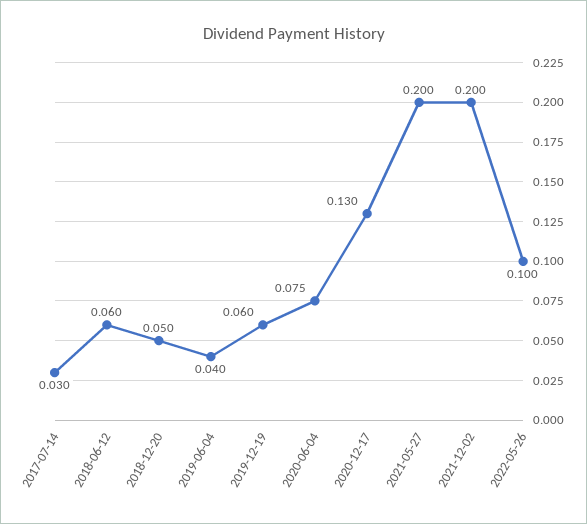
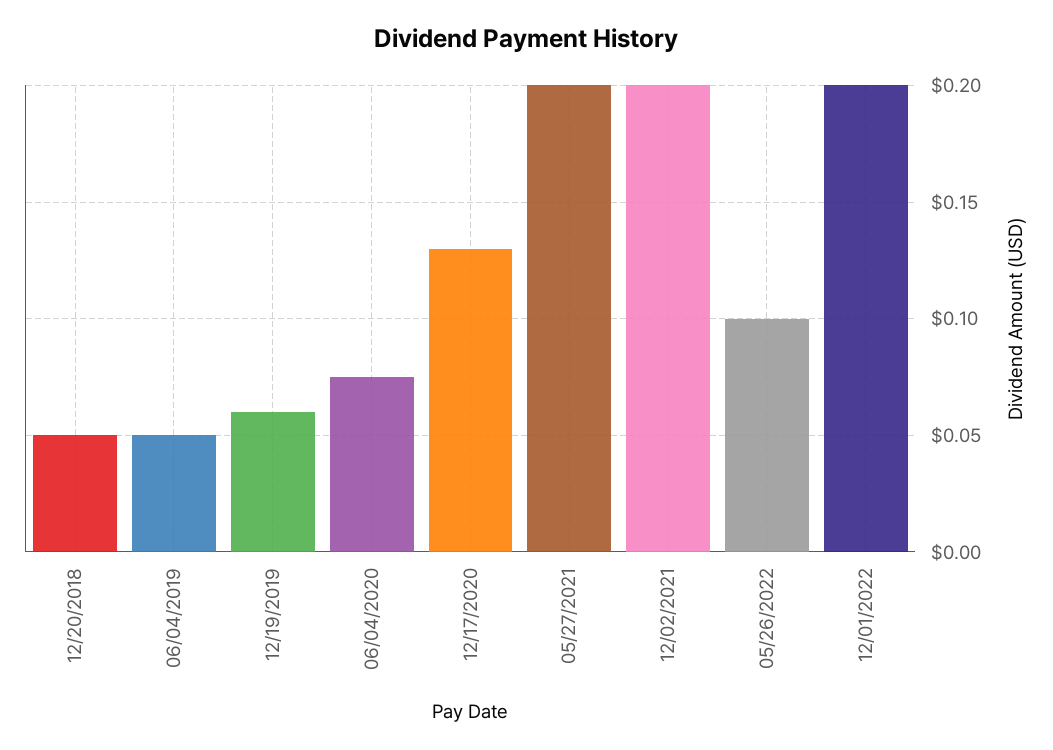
2017-07-14: 0.03 -> none
2018-06-12: 0.06 -> none
2019-06-04: 0.04 -> 0.05
12/01/2022: none -> 0.2

